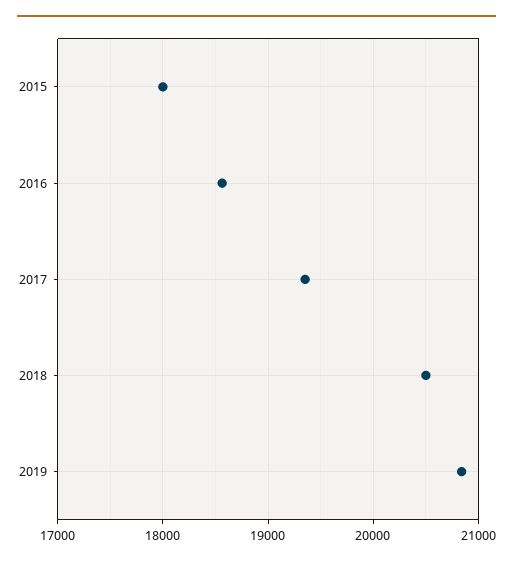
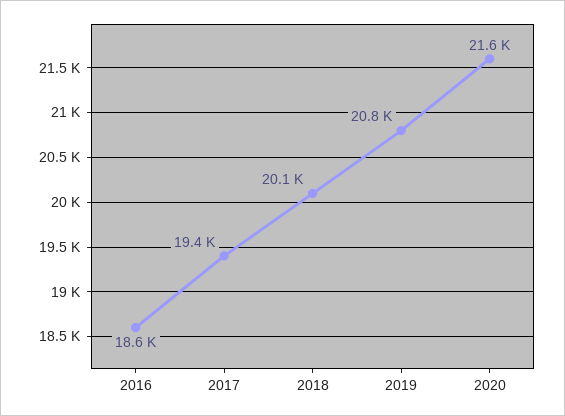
2015: 18000 -> none
2018: 20500 -> 20100
2020: none -> 21600

